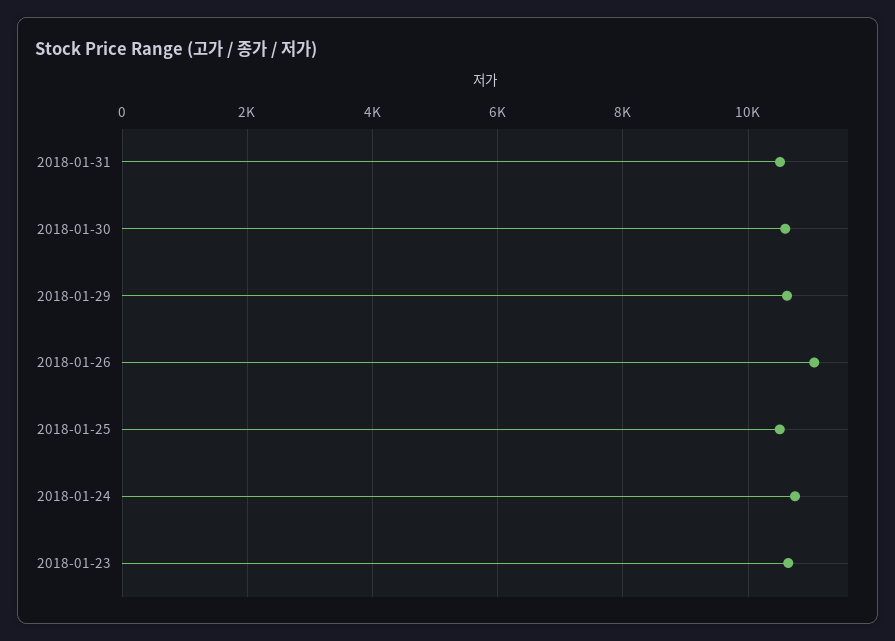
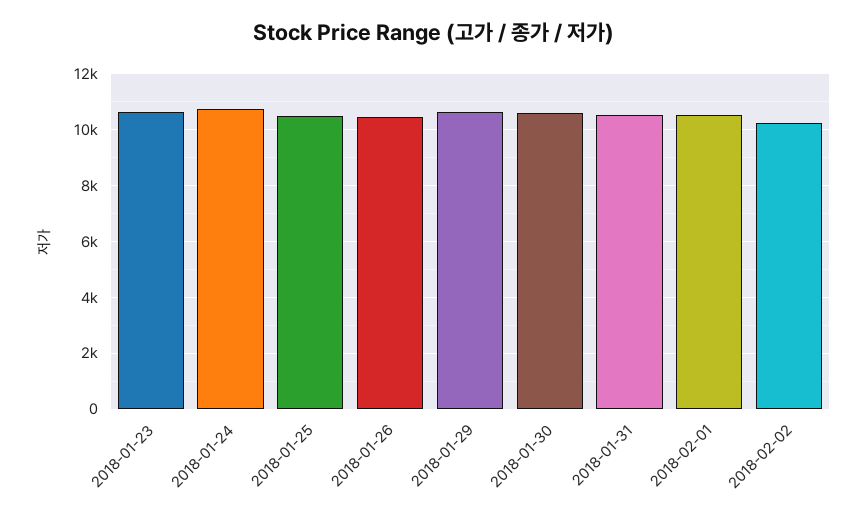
2018-01-26: 11000 -> 10500
2018-02-01: none -> 10500
2018-02-02: none -> 10250

